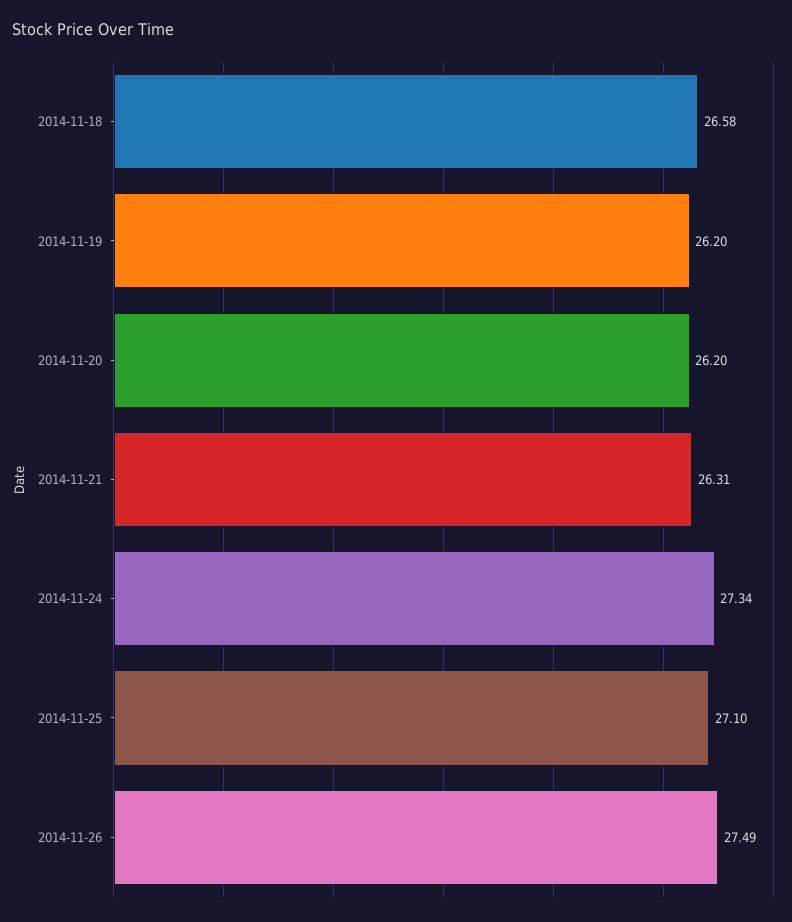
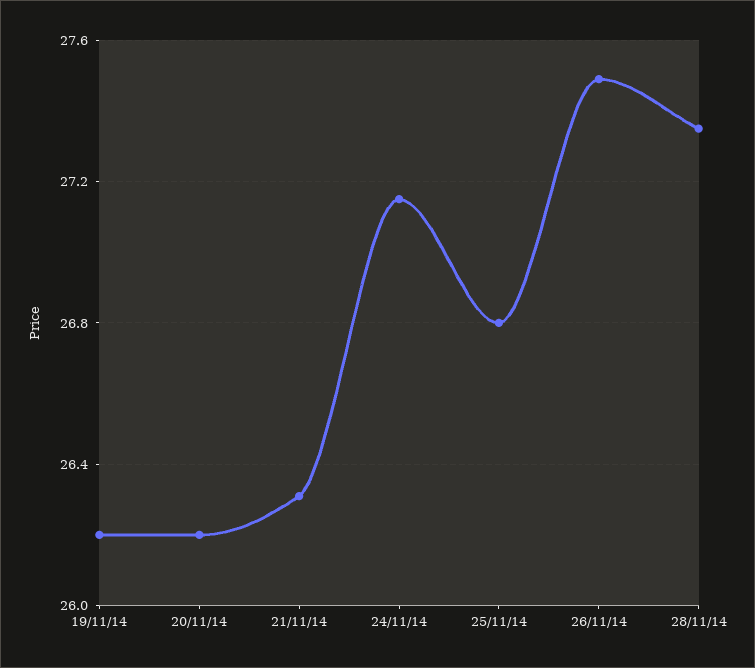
2014-11-18: 26.58 -> none
2014-11-24: 27.34 -> 27.15
2014-11-25: 27.1 -> 26.8
28/11/14: none -> 27.35

